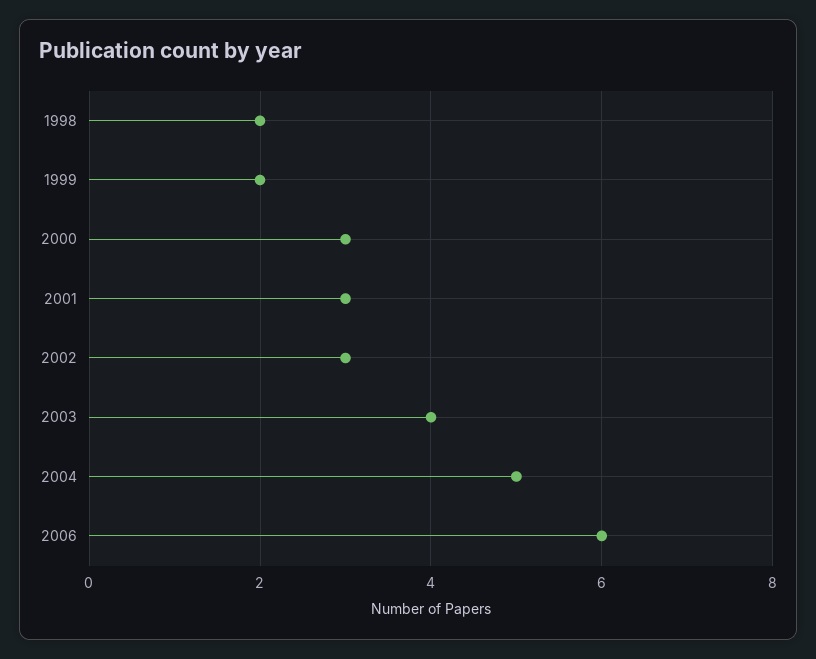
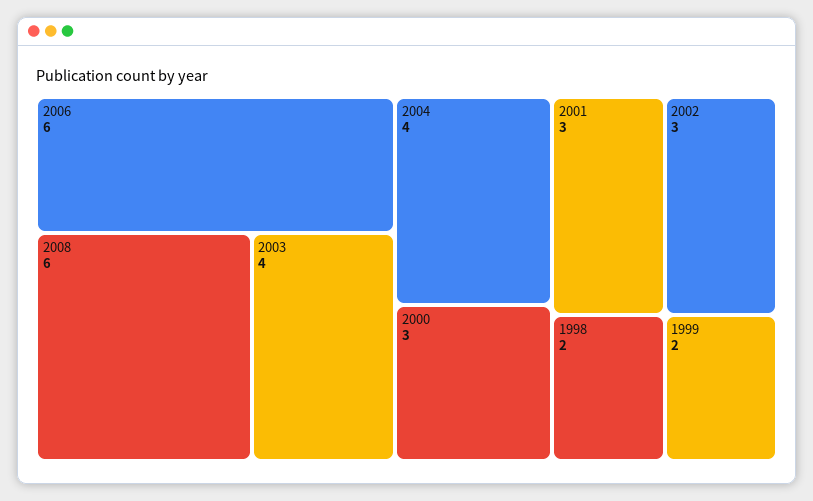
2004: 5 -> 4
2008: none -> 6

